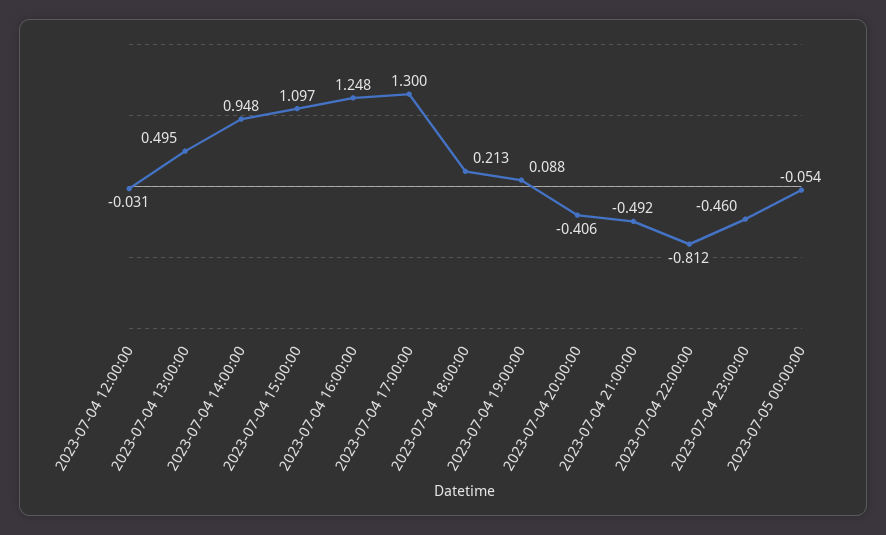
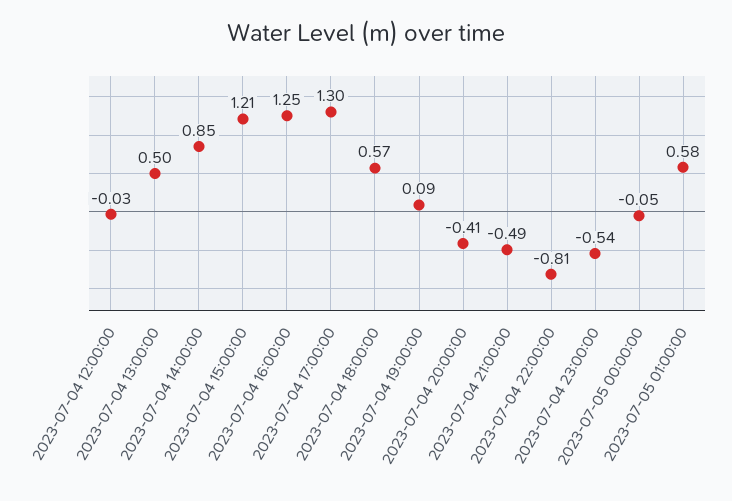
2023-07-04 14:00:00: 0.948 -> 0.85
2023-07-04 15:00:00: 1.097 -> 1.21
2023-07-04 18:00:00: 0.213 -> 0.57
2023-07-04 23:00:00: -0.46 -> -0.54
2023-07-05 01:00:00: none -> 0.58

